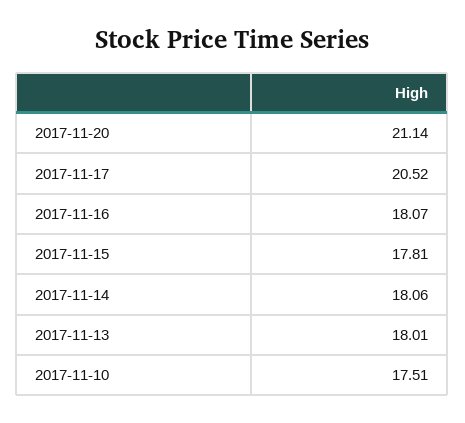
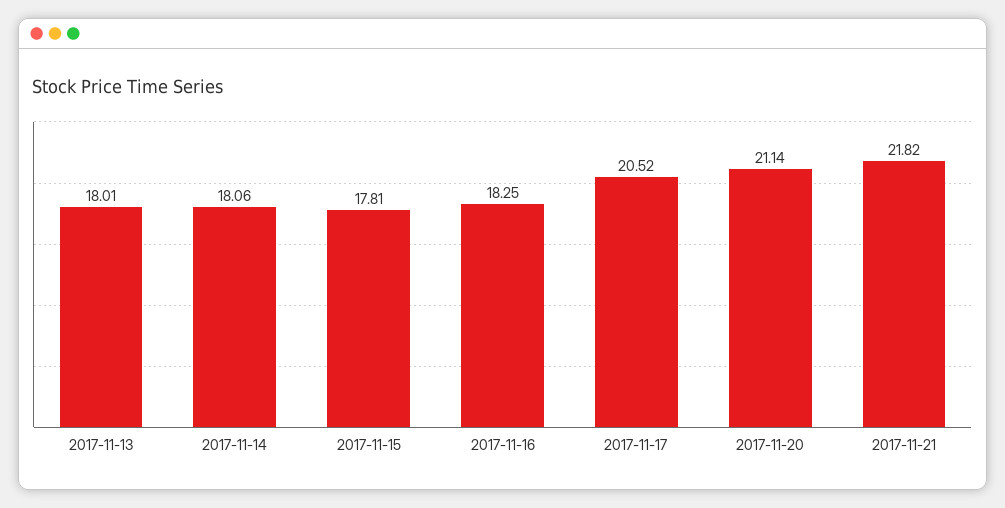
2017-11-16: 18.07 -> 18.25
2017-11-10: 17.51 -> none
2017-11-21: none -> 21.82

